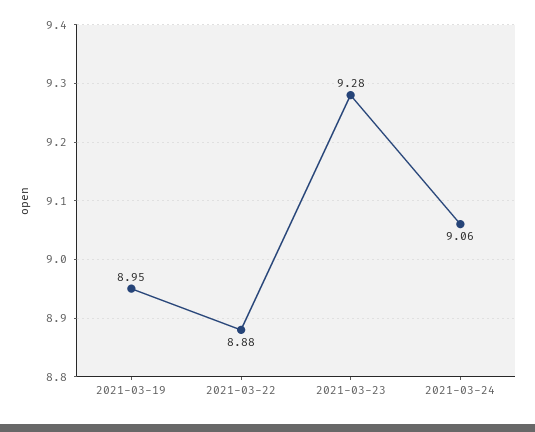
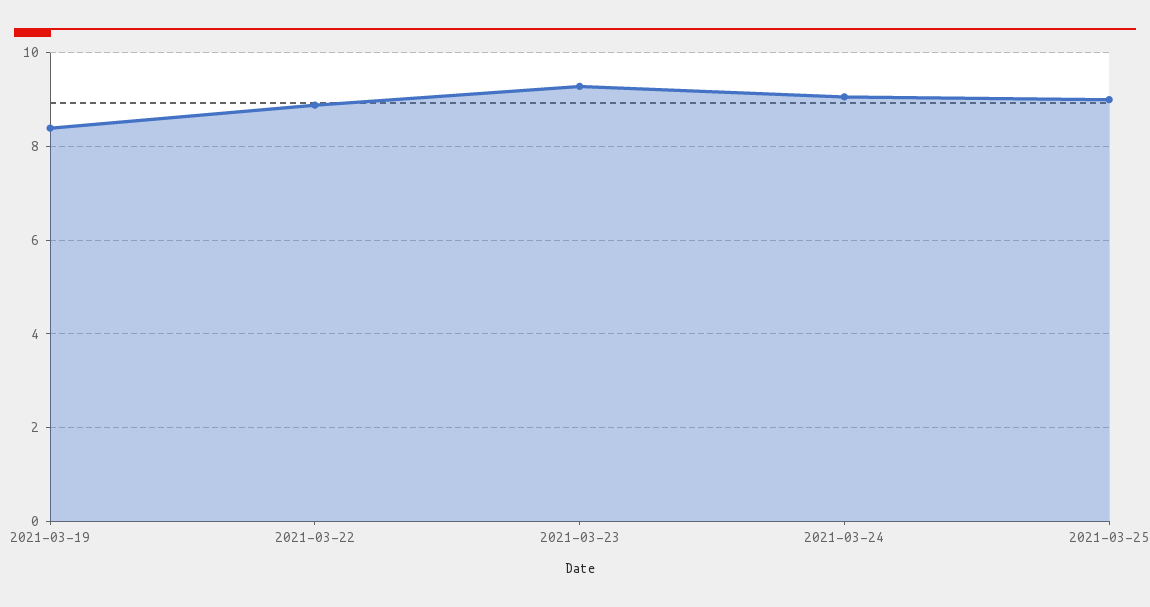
2021-03-19: 8.95 -> 8.4
2021-03-25: none -> 9

